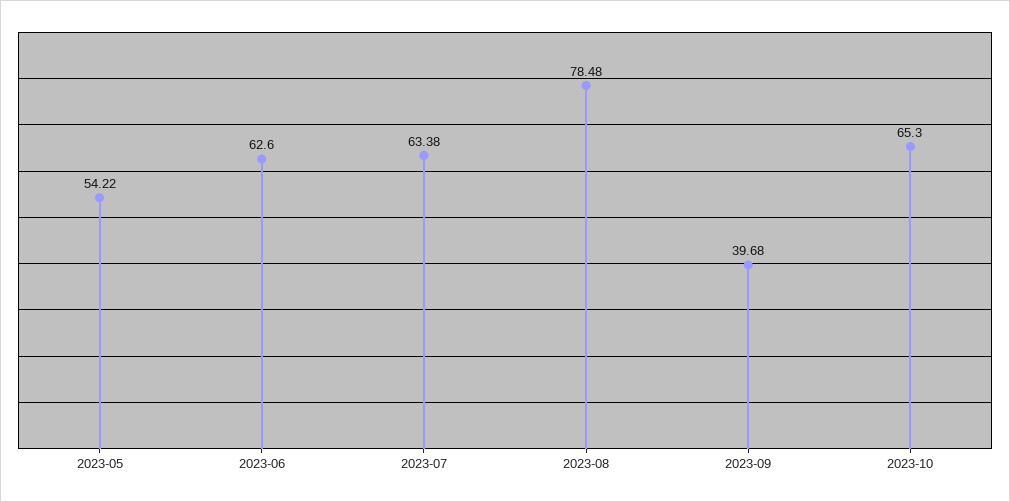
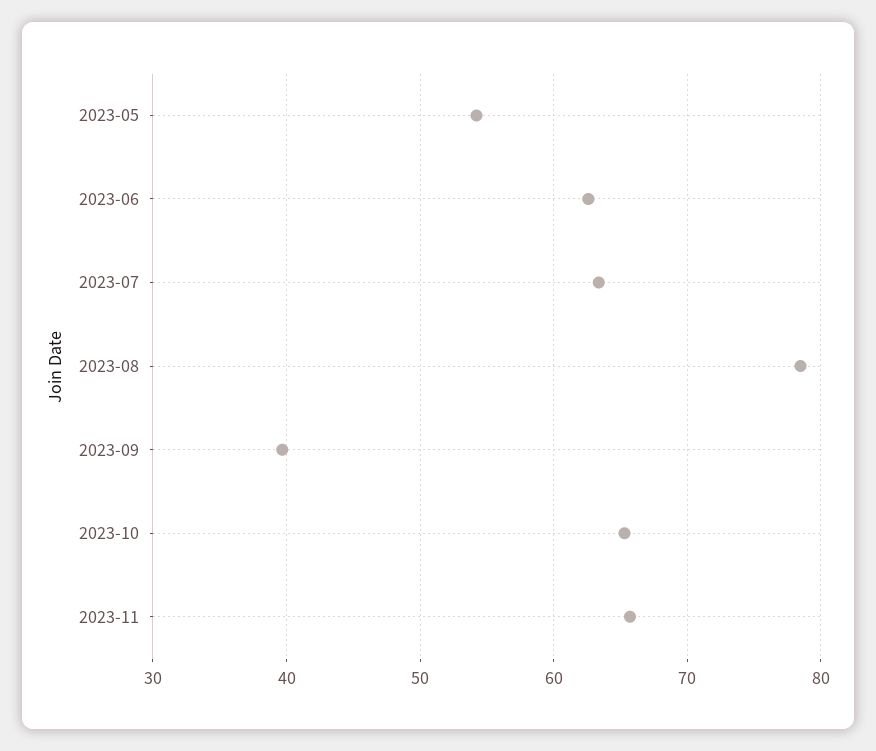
2023-11: none -> 66

